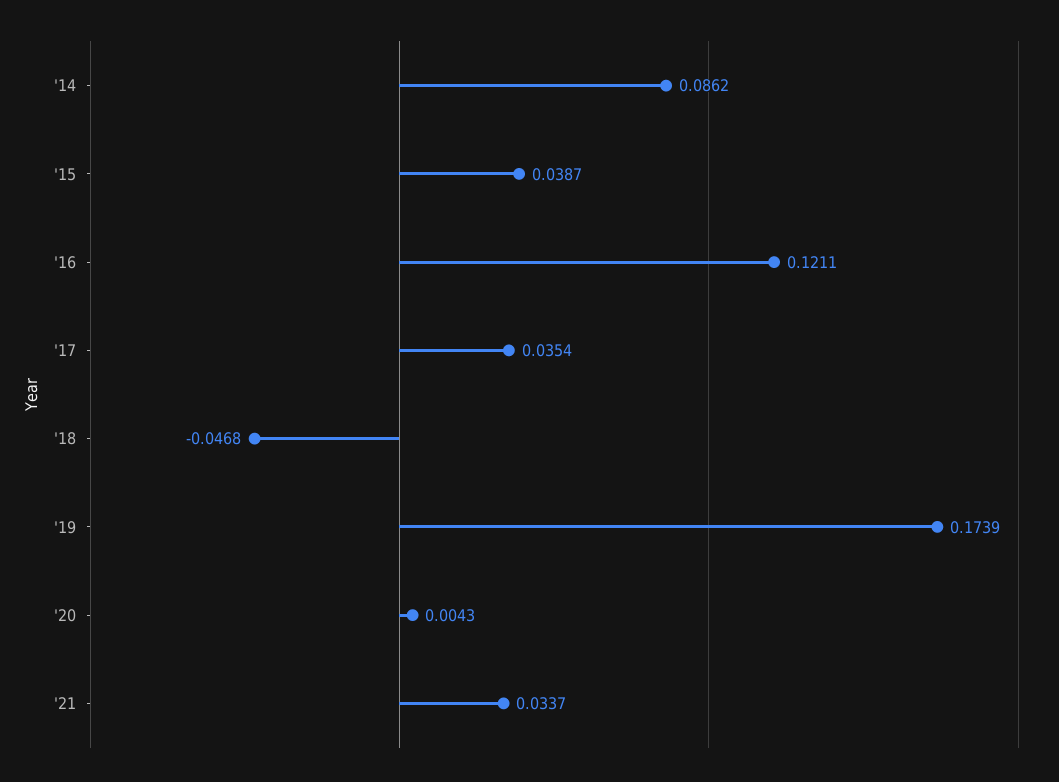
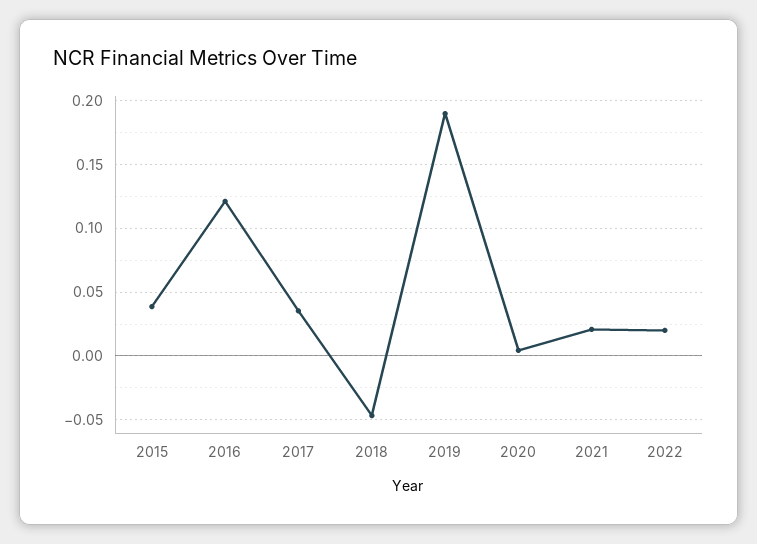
'14: 0.0862 -> none
'19: 0.1739 -> 0.19
'21: 0.0337 -> 0.02
2022: none -> 0.02

